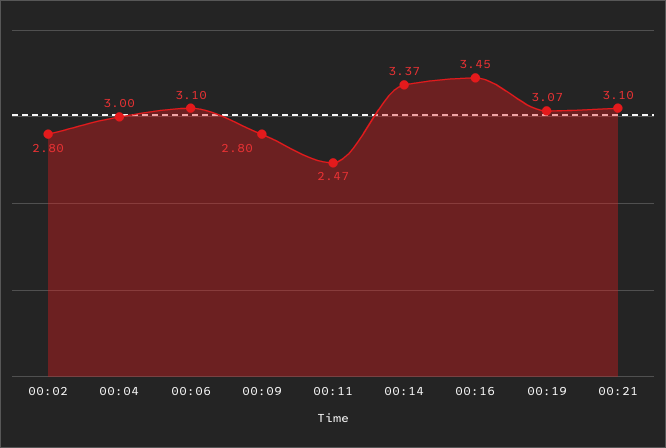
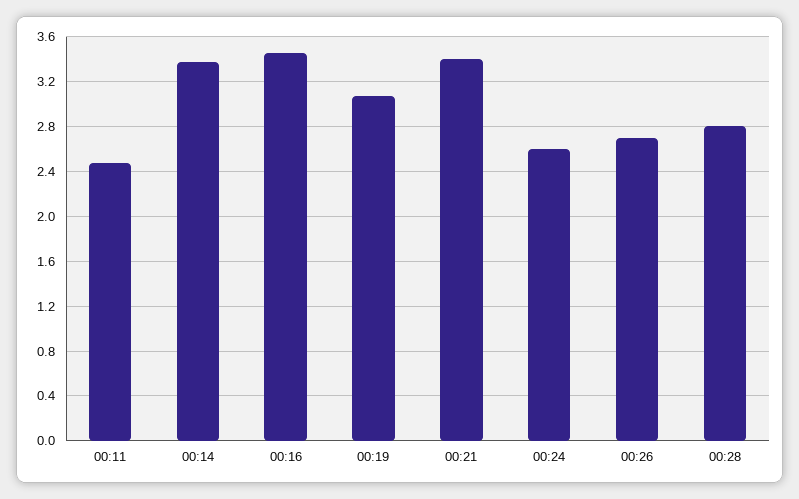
00:02: 2.8 -> none
00:04: 3 -> none
00:06: 3.1 -> none
00:09: 2.8 -> none
00:21: 3.1 -> 3.4
00:24: none -> 2.6
00:26: none -> 2.7
00:28: none -> 2.8

